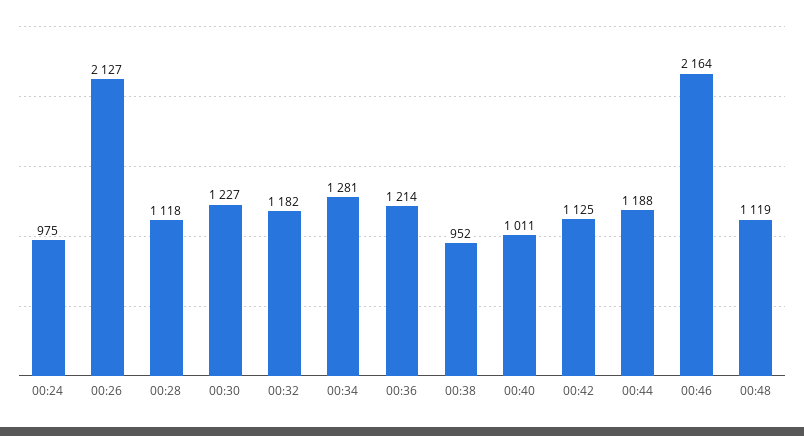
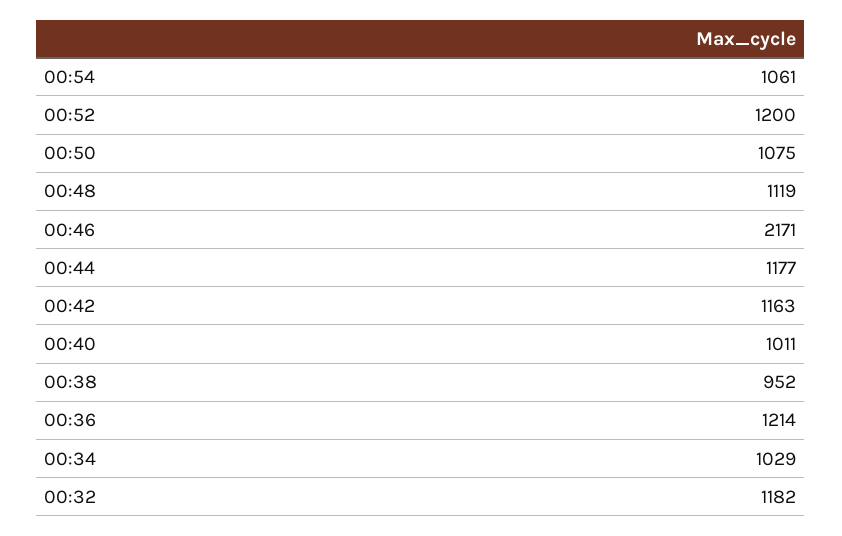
00:24: 975 -> none
00:26: 2127 -> none
00:28: 1118 -> none
00:30: 1227 -> none
00:34: 1281 -> 1029
00:42: 1125 -> 1163
00:44: 1188 -> 1177
00:46: 2164 -> 2171
00:54: none -> 1061
00:52: none -> 1200
00:50: none -> 1075

